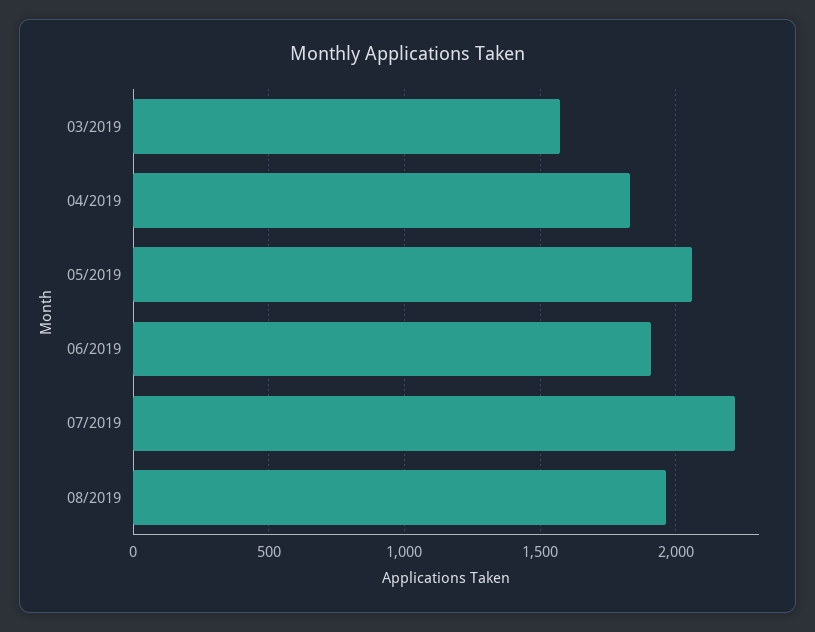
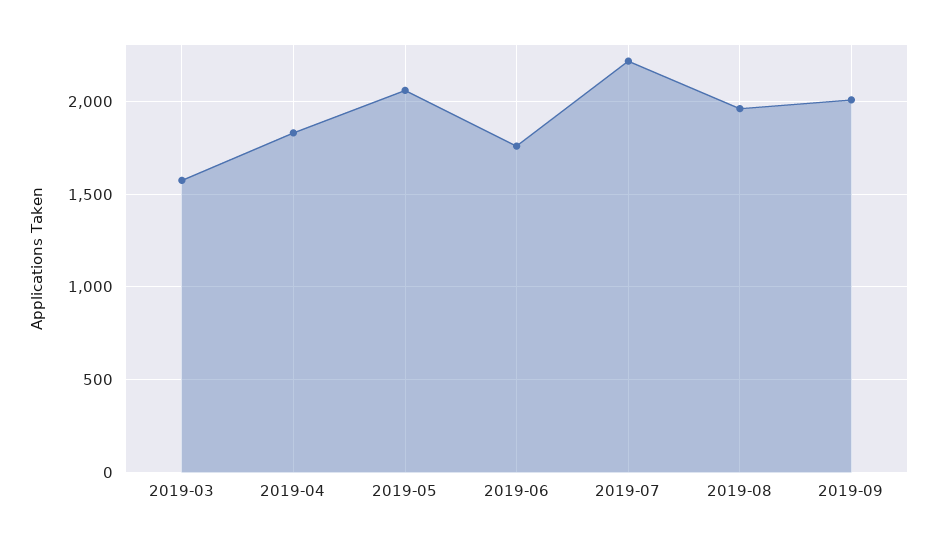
06/2019: 1900 -> 1750
2019-09: none -> 2000

